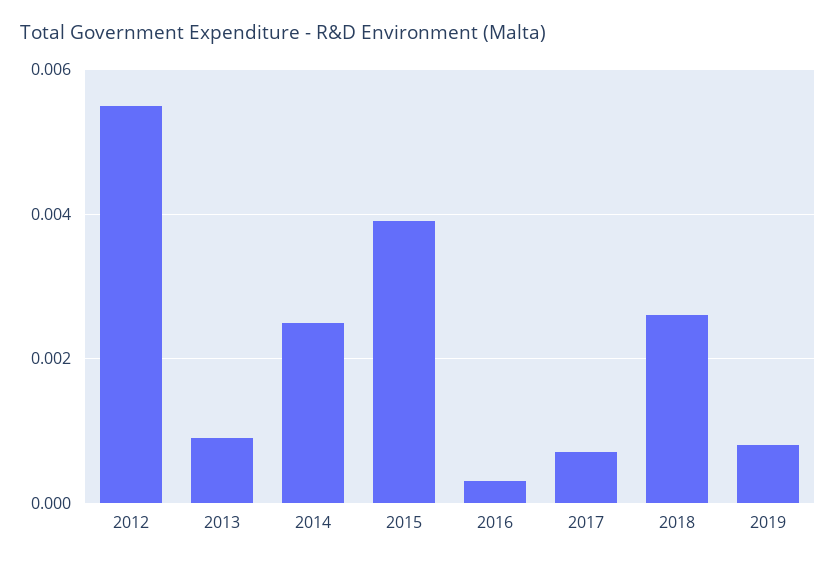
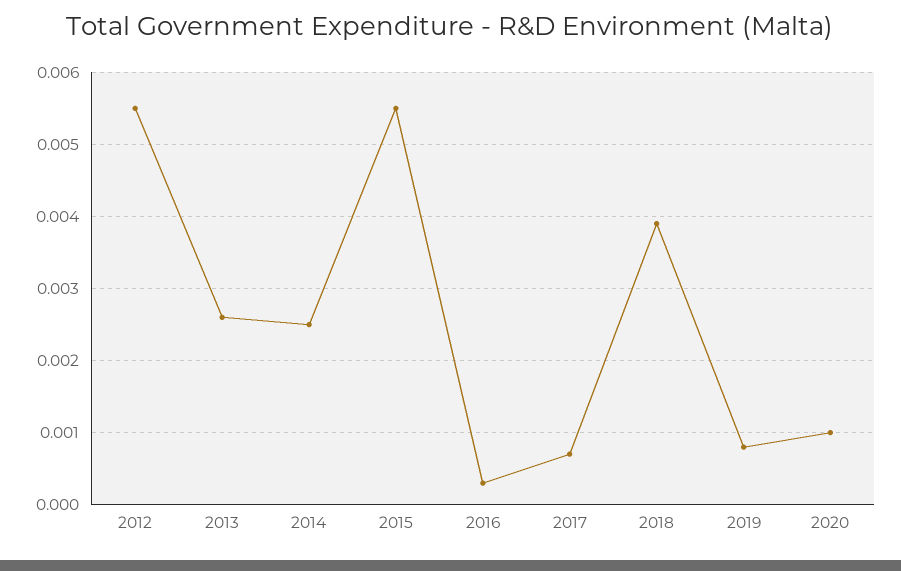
2013: 0.001 -> 0.0026
2015: 0.004 -> 0.0055
2018: 0.0025 -> 0.0039
2020: none -> 0.001

